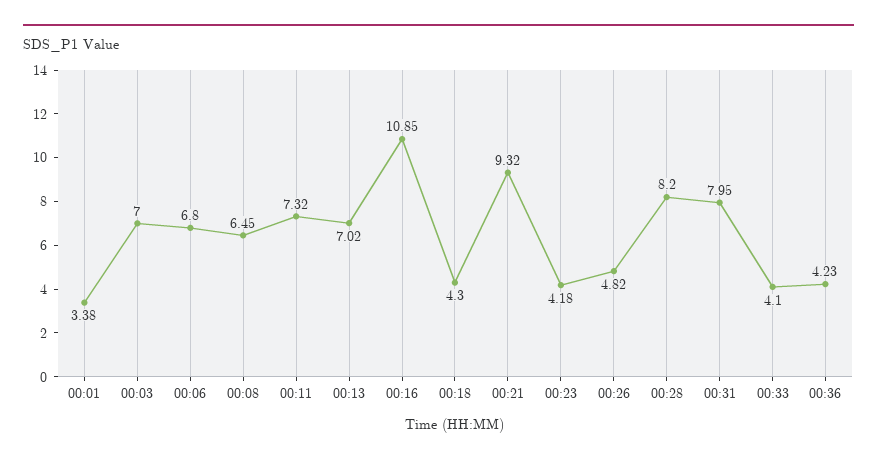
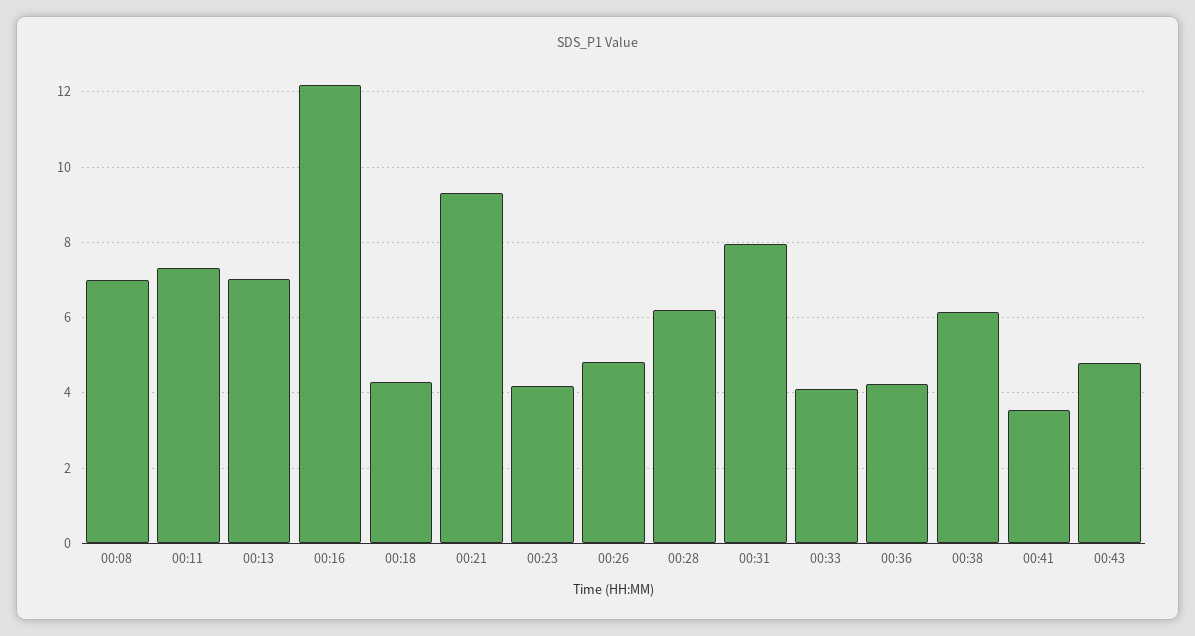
00:01: 3.38 -> none
00:03: 7 -> none
00:06: 6.8 -> none
00:08: 6.45 -> 7
00:16: 10.85 -> 12.2
00:28: 8.2 -> 6.2
00:38: none -> 6.2
00:41: none -> 3.6
00:43: none -> 4.8

